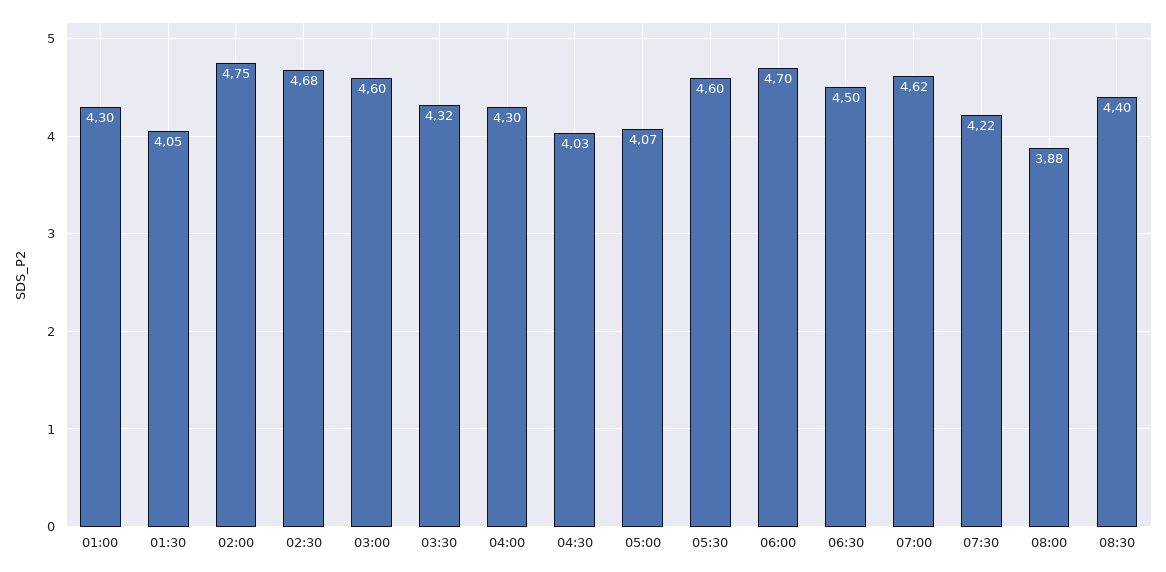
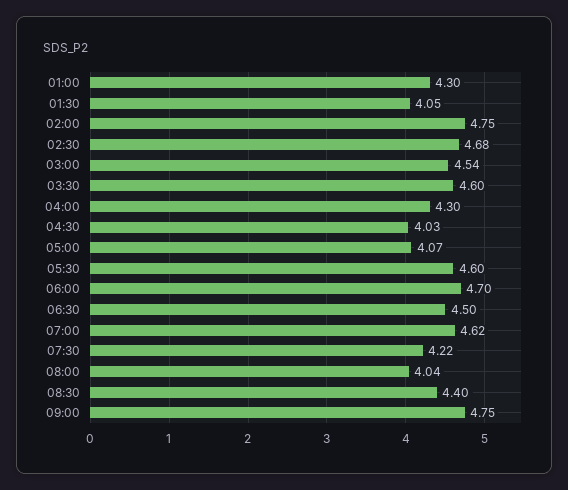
03:00: 4.6 -> 4.54
03:30: 4.32 -> 4.6
08:00: 3.88 -> 4.04
09:00: none -> 4.75

